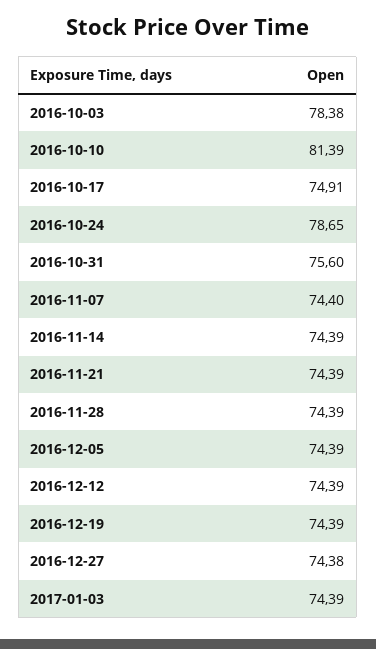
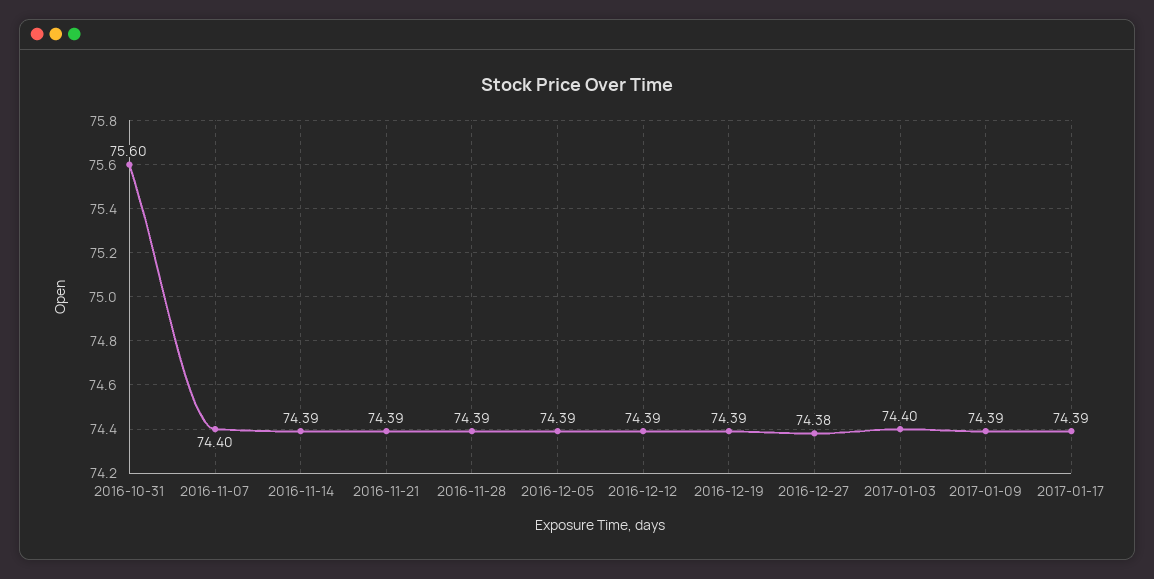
2016-10-03: 78.38 -> none
2016-10-10: 81.39 -> none
2016-10-17: 74.91 -> none
2016-10-24: 78.65 -> none
2017-01-03: 74.39 -> 74.4
2017-01-09: none -> 74.39
2017-01-17: none -> 74.39

